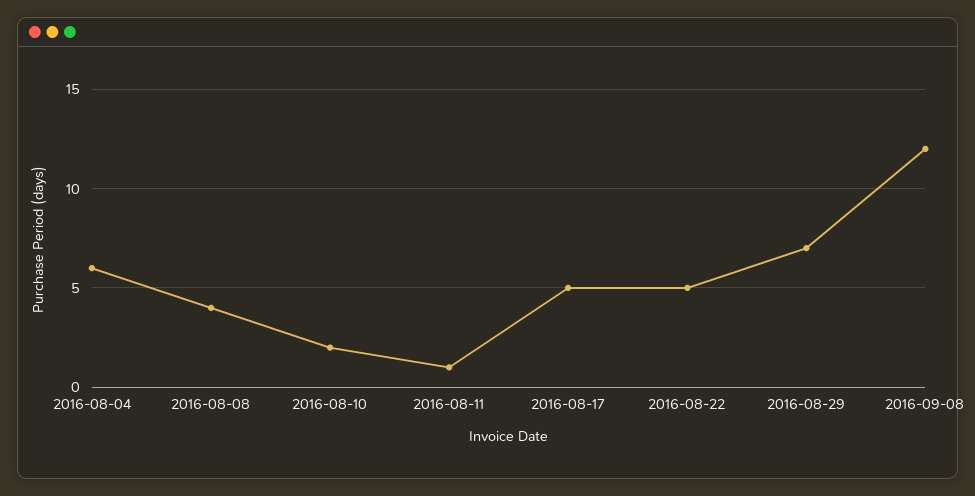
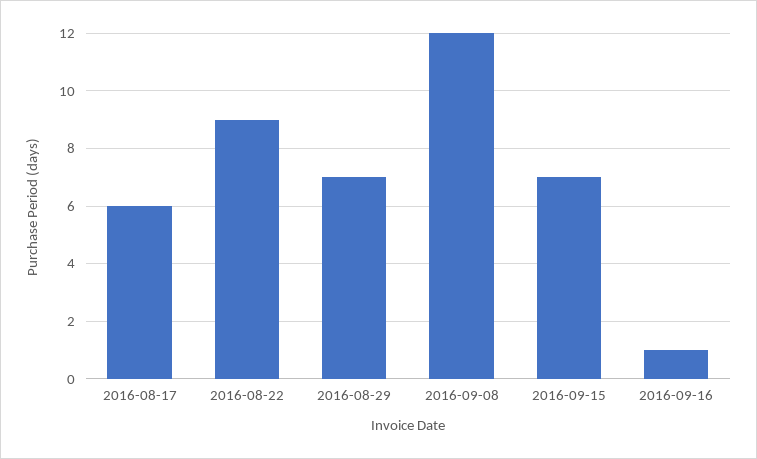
2016-08-04: 6 -> none
2016-08-08: 4 -> none
2016-08-10: 2 -> none
2016-08-11: 1 -> none
2016-08-17: 5 -> 6
2016-08-22: 5 -> 9
2016-09-15: none -> 7
2016-09-16: none -> 1

